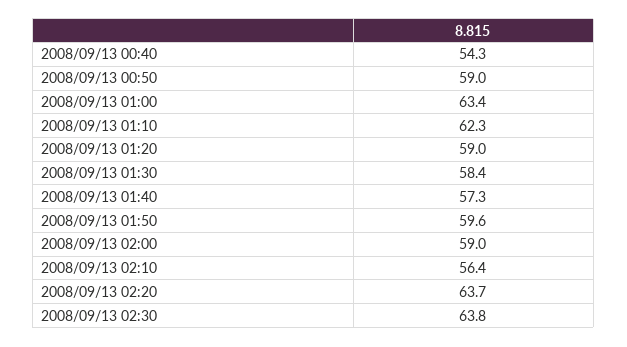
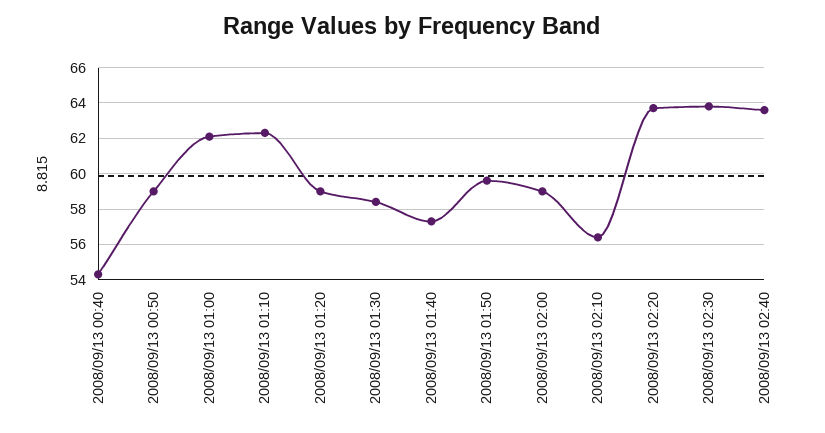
2008/09/13 01:00: 63.4 -> 62
2008/09/13 02:40: none -> 63.5

